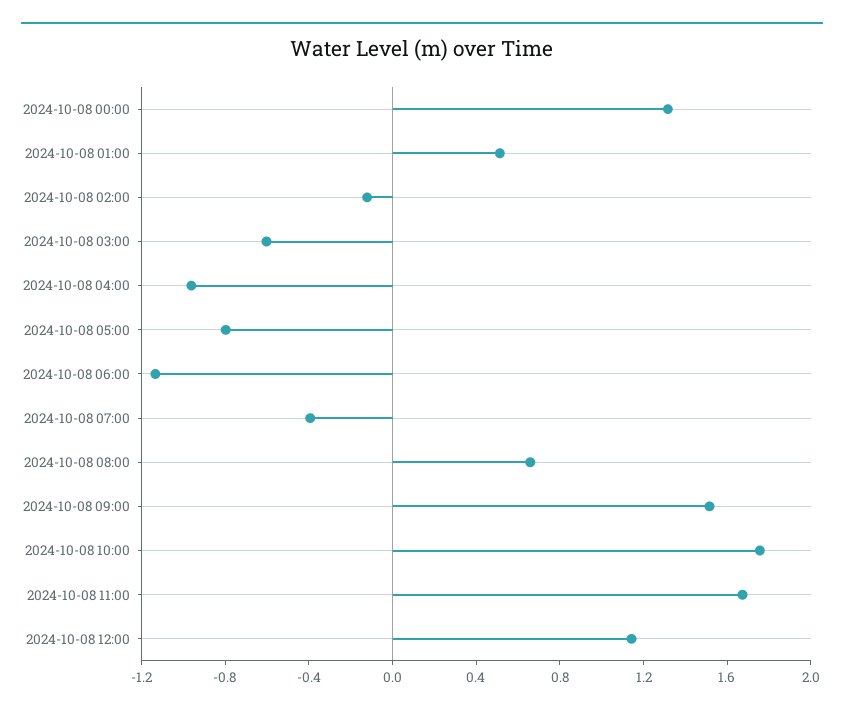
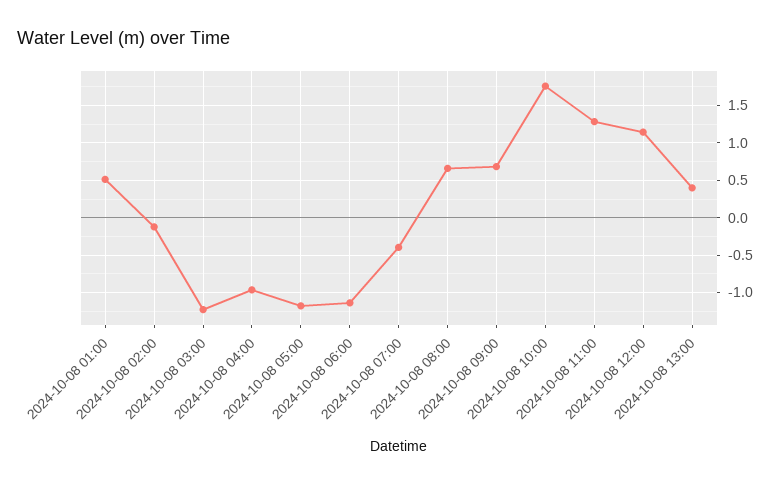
2024-10-08 00:00: 1.3 -> none
2024-10-08 03:00: -0.6 -> -1.2
2024-10-08 05:00: -0.8 -> -1.2
2024-10-08 09:00: 1.5 -> 0.7
2024-10-08 11:00: 1.7 -> 1.3
2024-10-08 13:00: none -> 0.4

